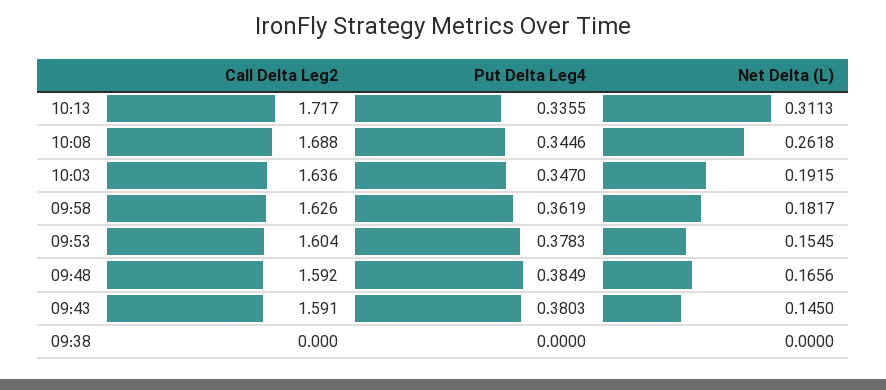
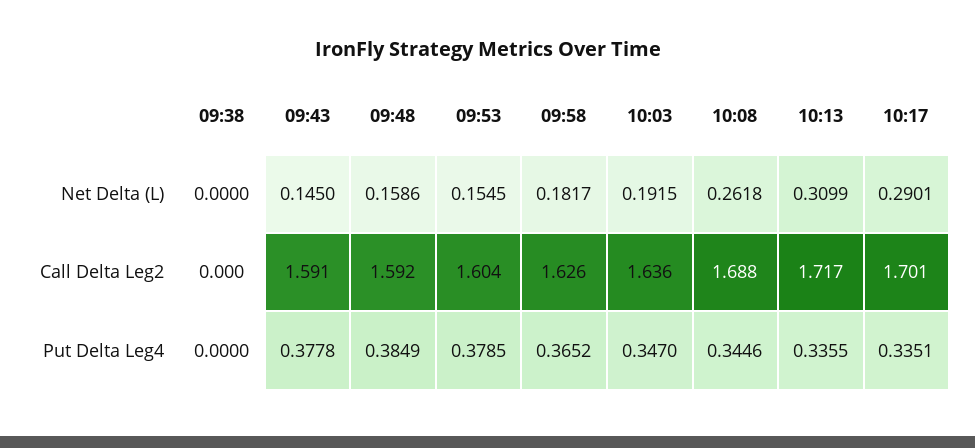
Net Delta (L), 10:13: 0.3113 -> 0.3099
Put Delta Leg4, 09:58: 0.3619 -> 0.3652
Put Delta Leg4, 09:53: 0.3783 -> 0.3785
Net Delta (L), 09:48: 0.1656 -> 0.1586
Put Delta Leg4, 09:43: 0.3803 -> 0.3778
Net Delta (L), 10:17: none -> 0.2901
Call Delta Leg2, 10:17: none -> 1.701
Put Delta Leg4, 10:17: none -> 0.3351

